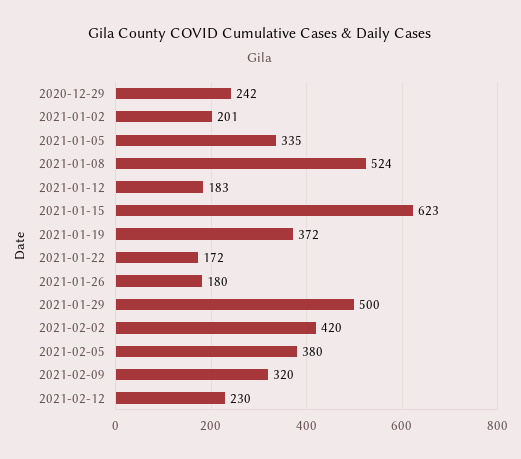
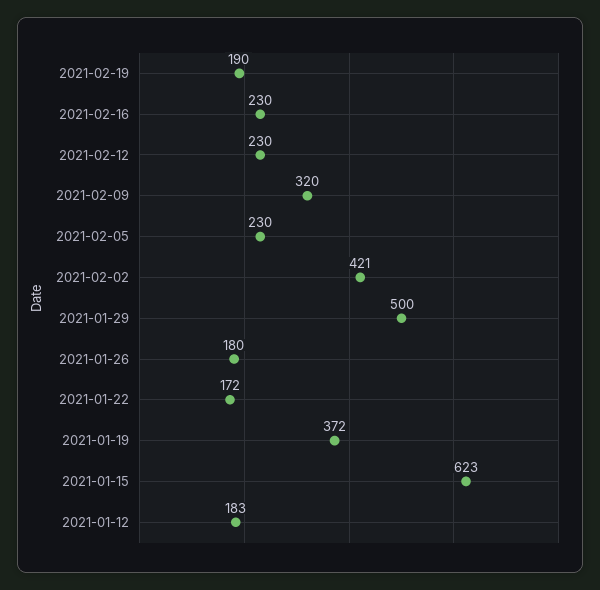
2020-12-29: 242 -> none
2021-01-02: 201 -> none
2021-01-05: 335 -> none
2021-01-08: 524 -> none
2021-02-02: 420 -> 421
2021-02-05: 380 -> 230
2021-02-19: none -> 190
2021-02-16: none -> 230

